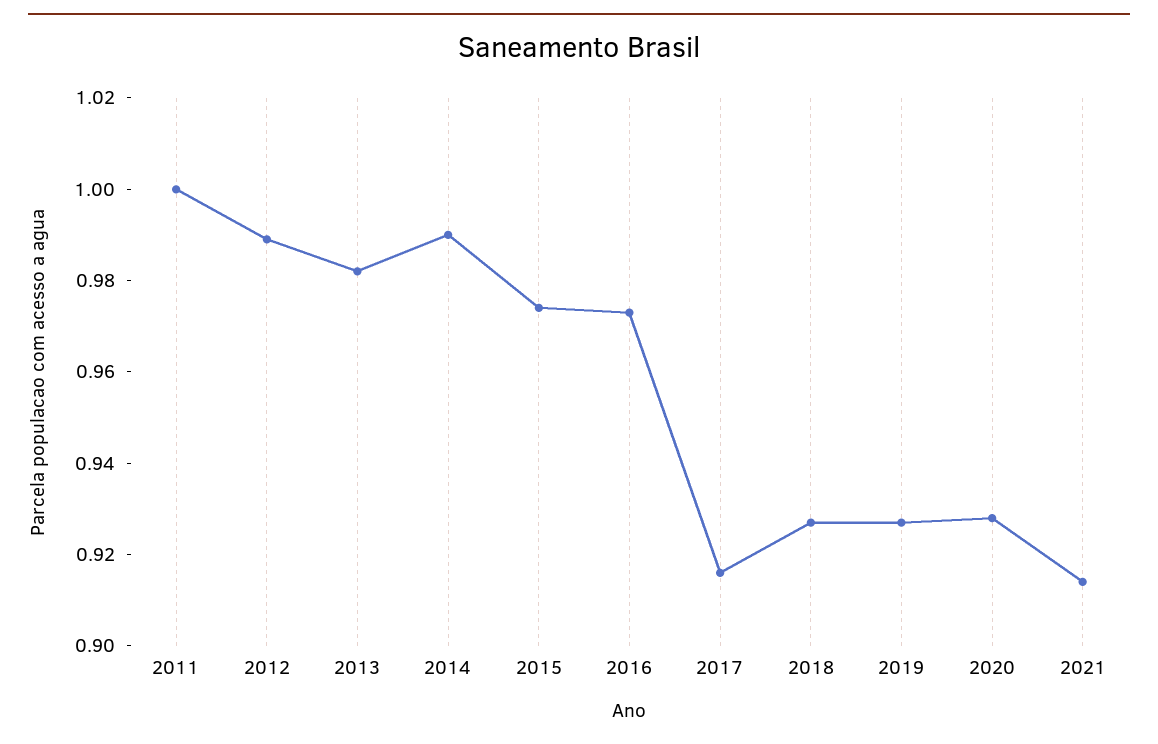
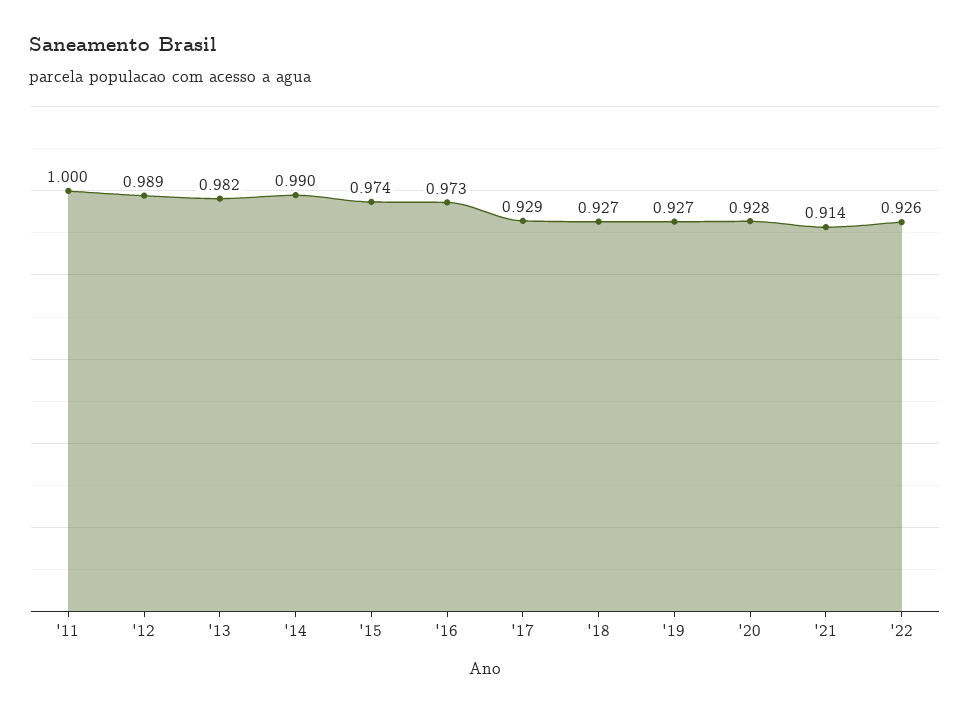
2017: 0.915 -> 0.929
'22: none -> 0.926

